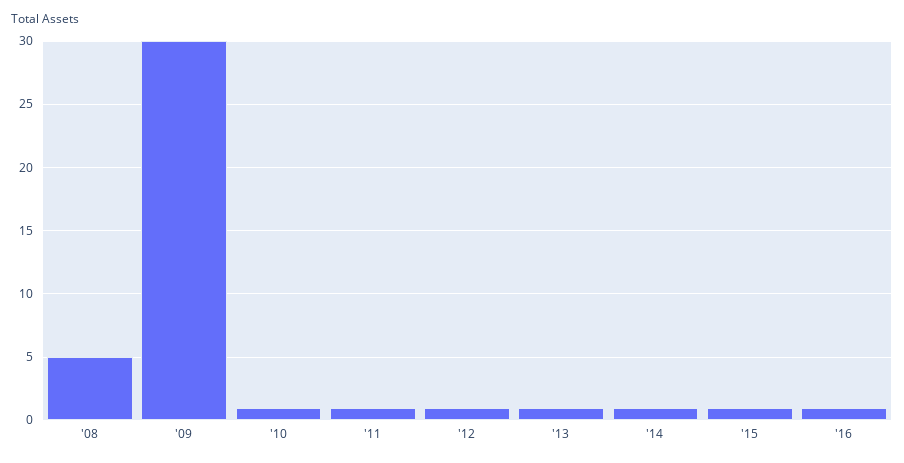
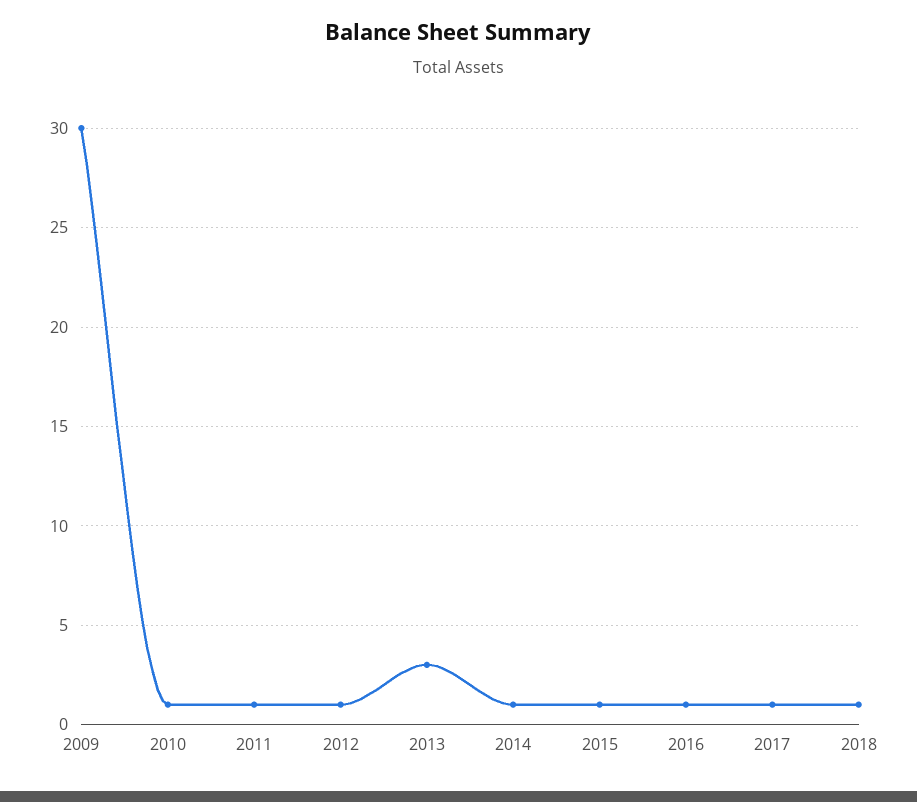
'08: 5 -> none
'13: 1 -> 3
2017: none -> 1
2018: none -> 1

